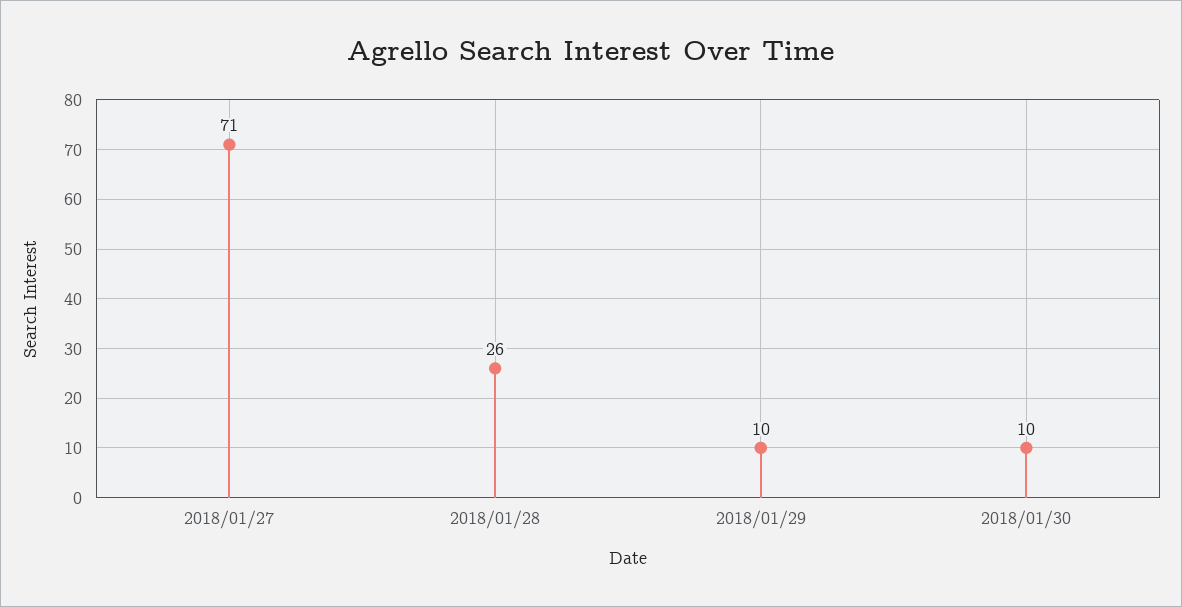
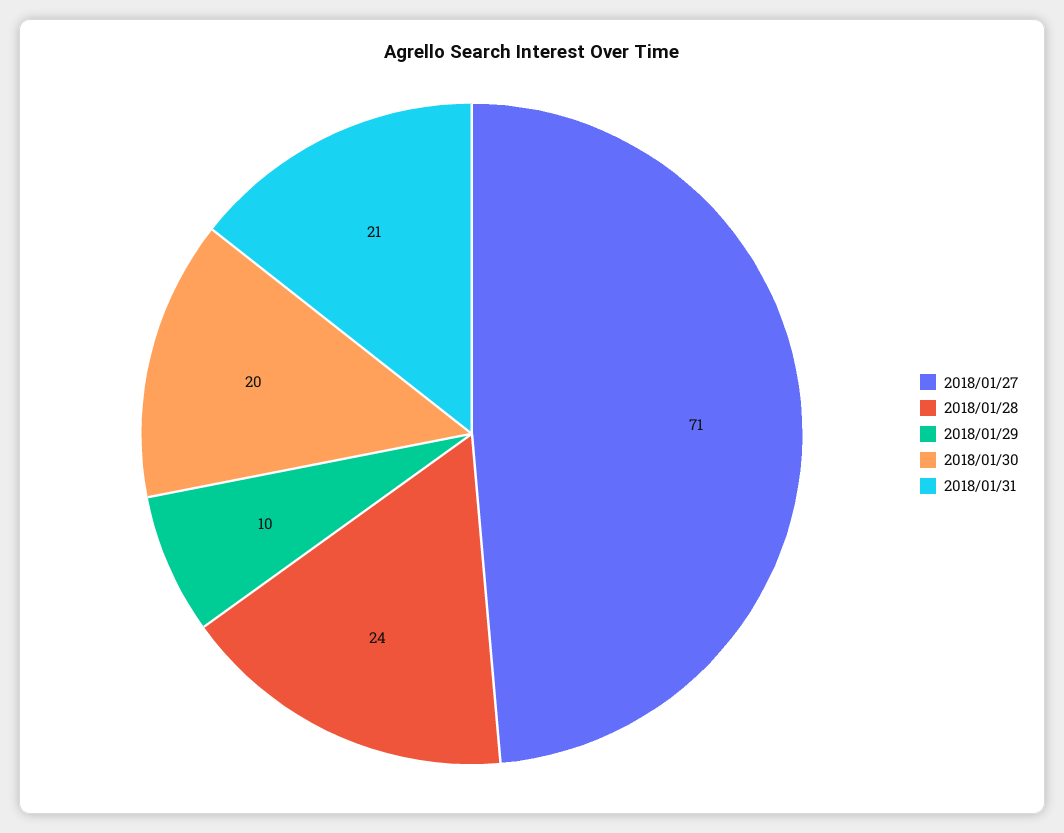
2018/01/28: 26 -> 24
2018/01/30: 10 -> 20
2018/01/31: none -> 21

